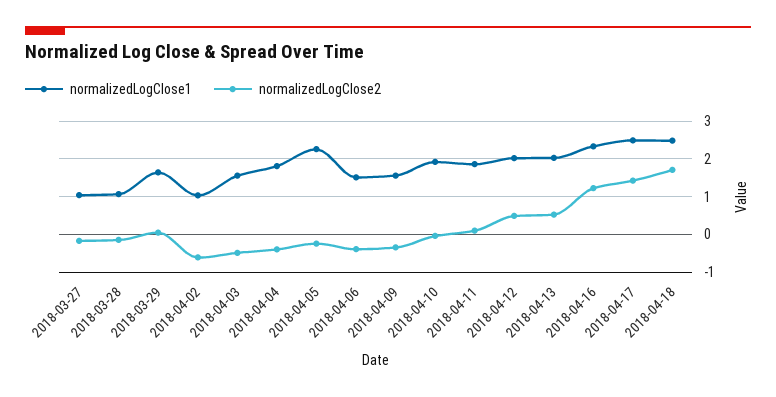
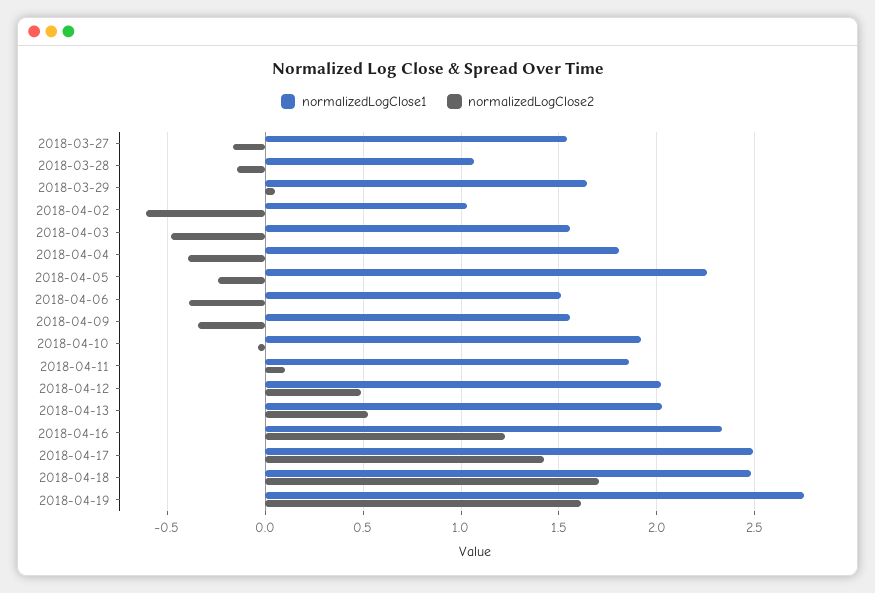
normalizedLogClose1, 2018-03-27: 1 -> 1.55
normalizedLogClose1, 2018-04-19: none -> 2.75
normalizedLogClose2, 2018-04-19: none -> 1.6

